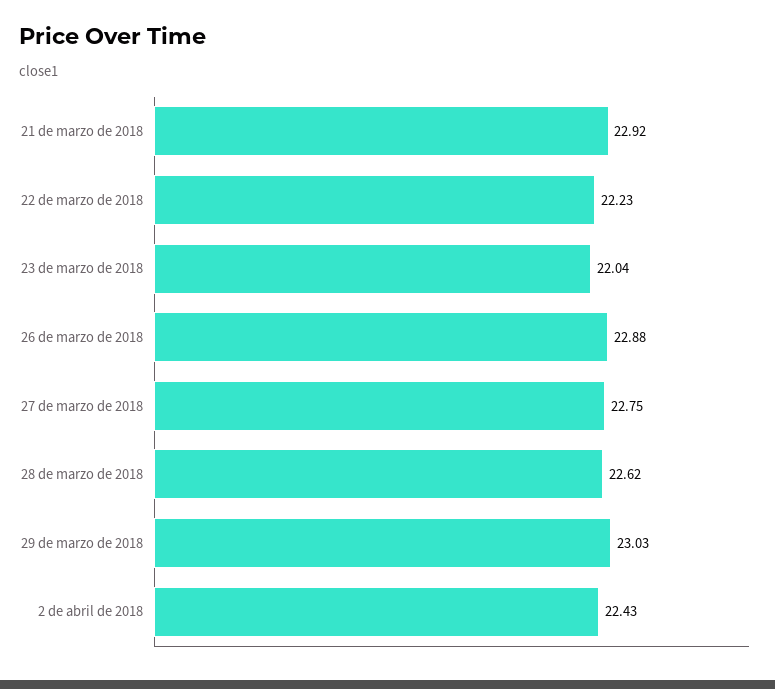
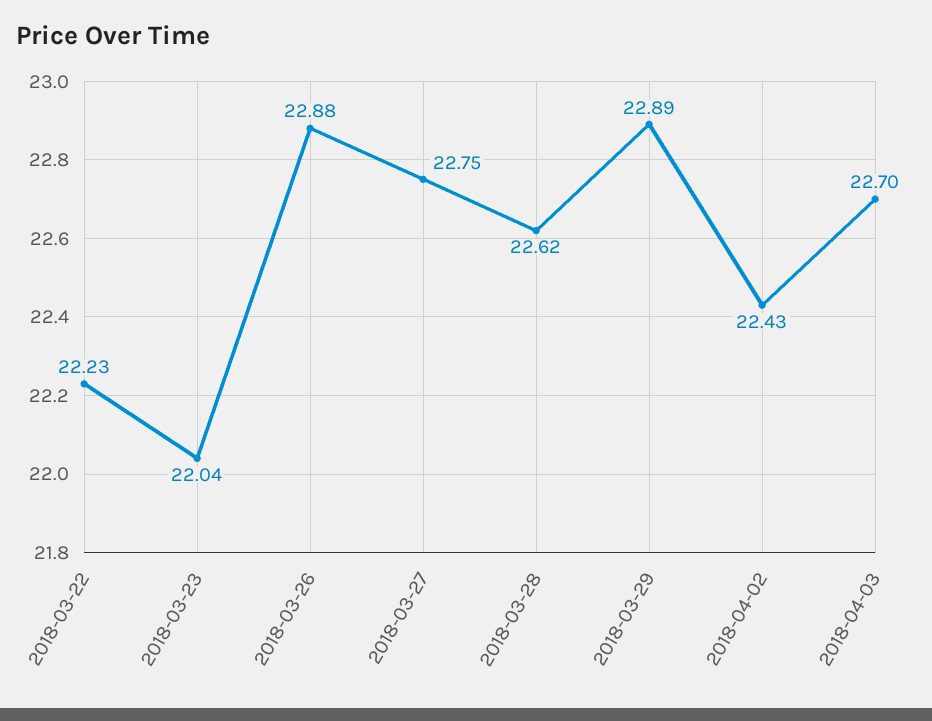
21 de marzo de 2018: 22.92 -> none
29 de marzo de 2018: 23.03 -> 22.89
2018-04-03: none -> 22.7

